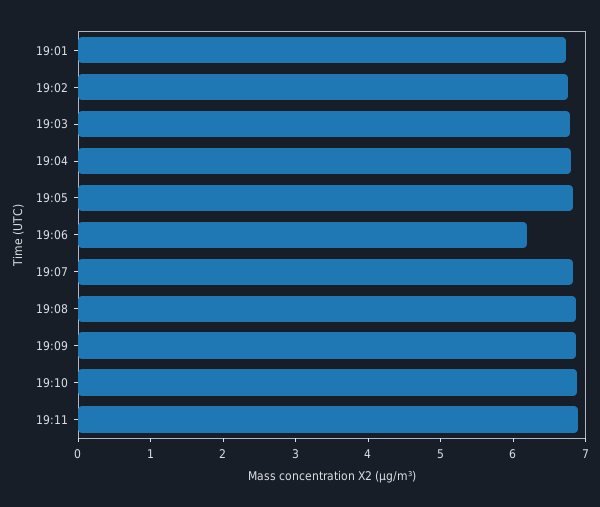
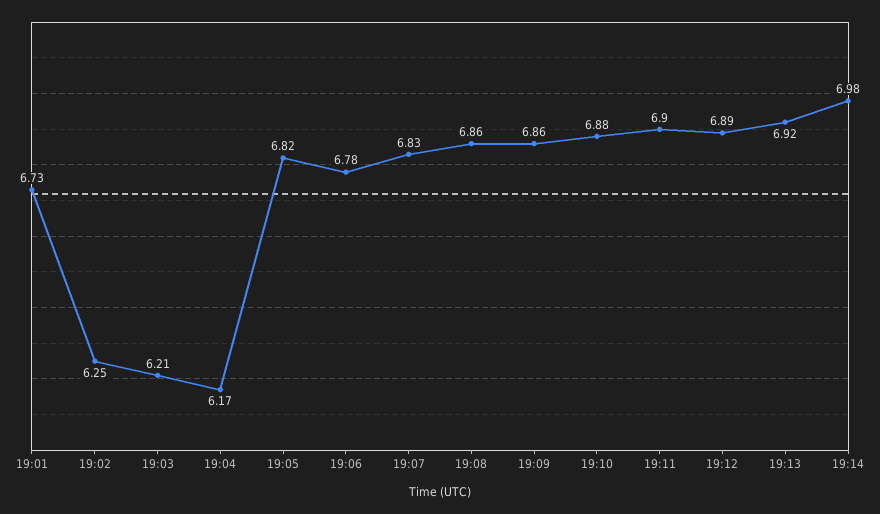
19:02: 6.8 -> 6.25
19:03: 6.8 -> 6.21
19:04: 6.8 -> 6.17
19:06: 6.2 -> 6.78
19:12: none -> 6.89
19:13: none -> 6.92
19:14: none -> 6.98

